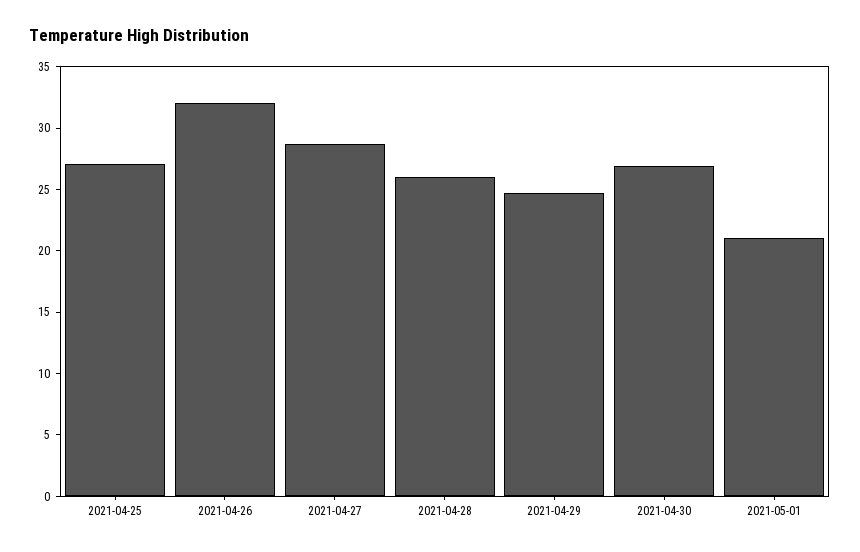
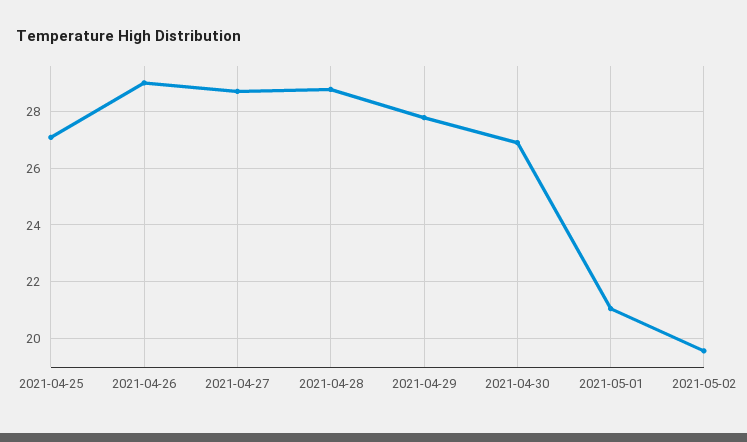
2021-04-26: 32 -> 29
2021-04-28: 26 -> 28.75
2021-04-29: 25 -> 27.75
2021-05-02: none -> 19.5

